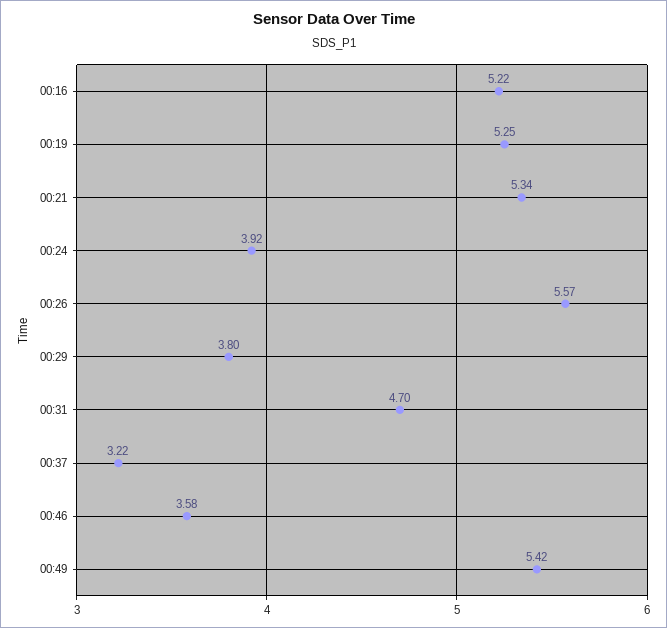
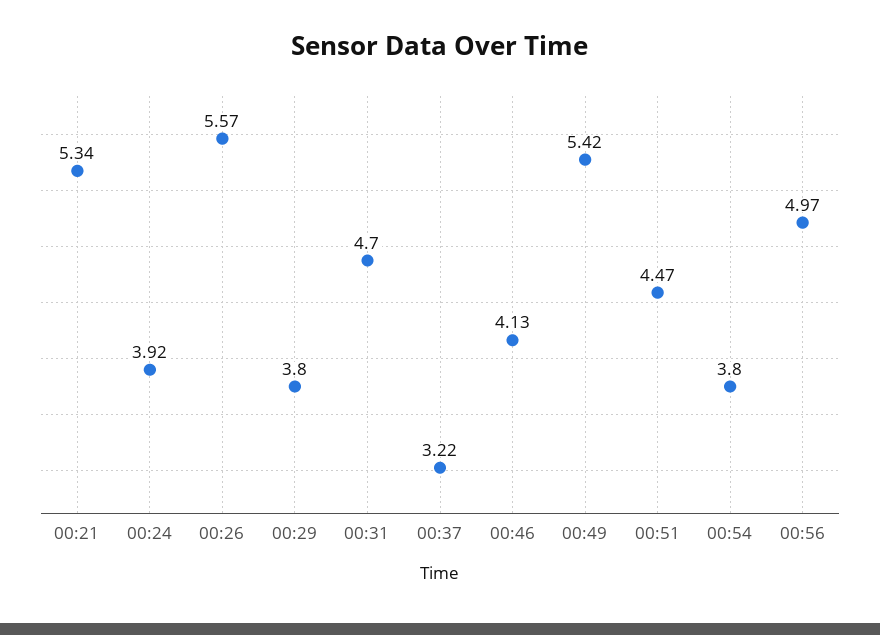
00:16: 5.22 -> none
00:19: 5.25 -> none
00:46: 3.58 -> 4.13
00:51: none -> 4.47
00:54: none -> 3.8
00:56: none -> 4.97

